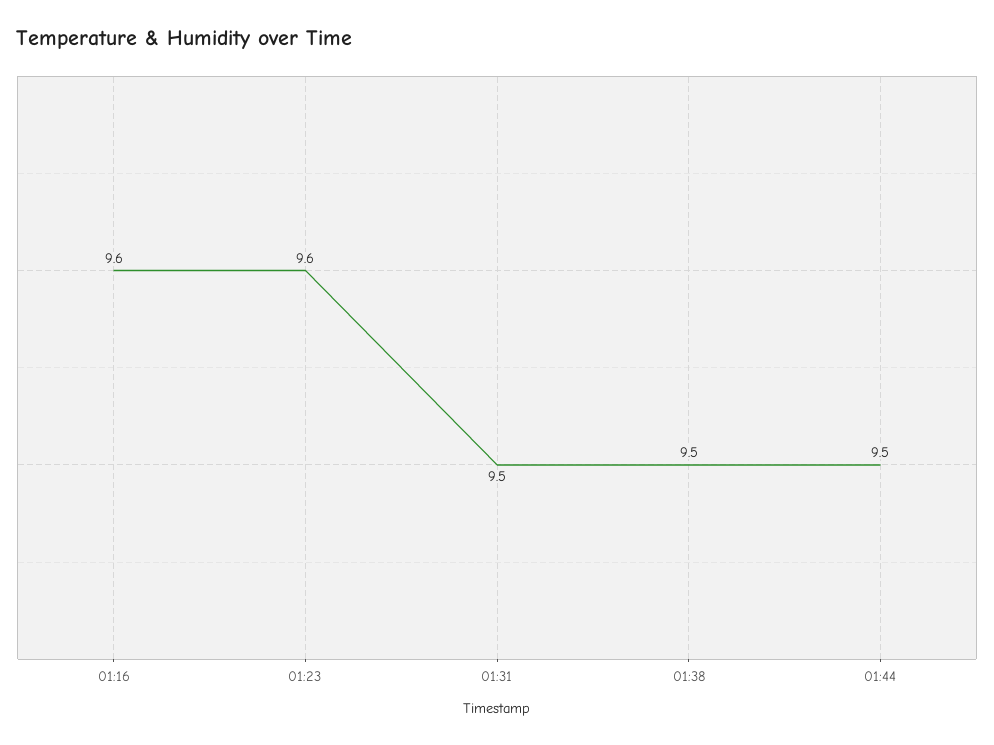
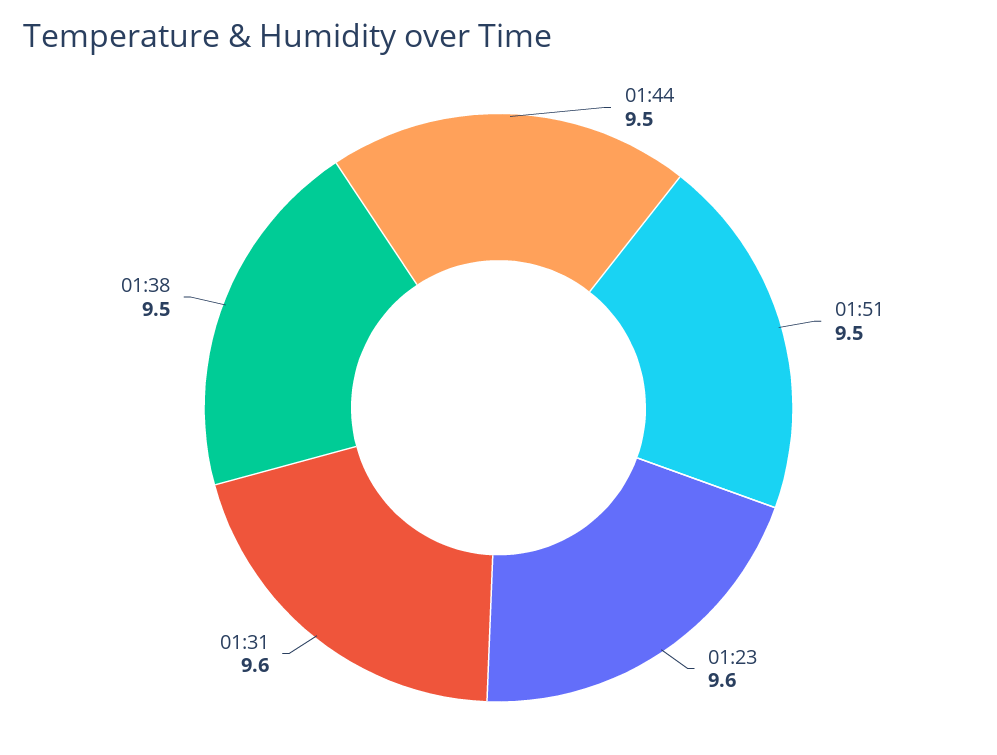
01:16: 9.6 -> none
01:31: 9.5 -> 9.6
01:51: none -> 9.5

